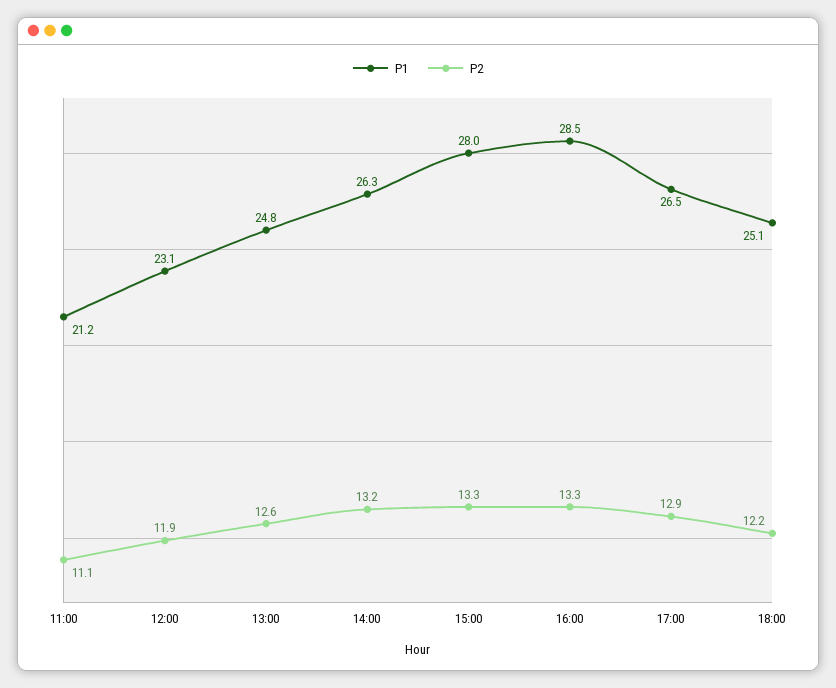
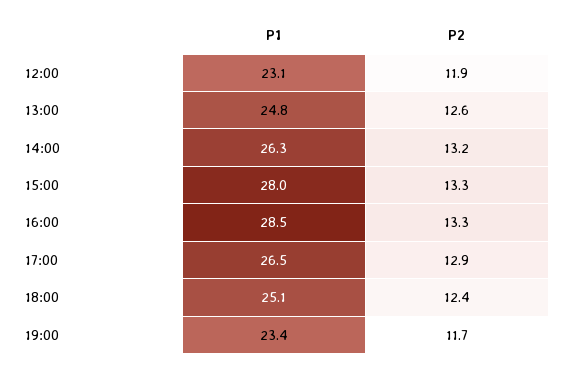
P1, 11:00: 21.2 -> none
P2, 11:00: 11.1 -> none
P2, 18:00: 12.2 -> 12.4
P1, 19:00: none -> 23.4
P2, 19:00: none -> 11.7

